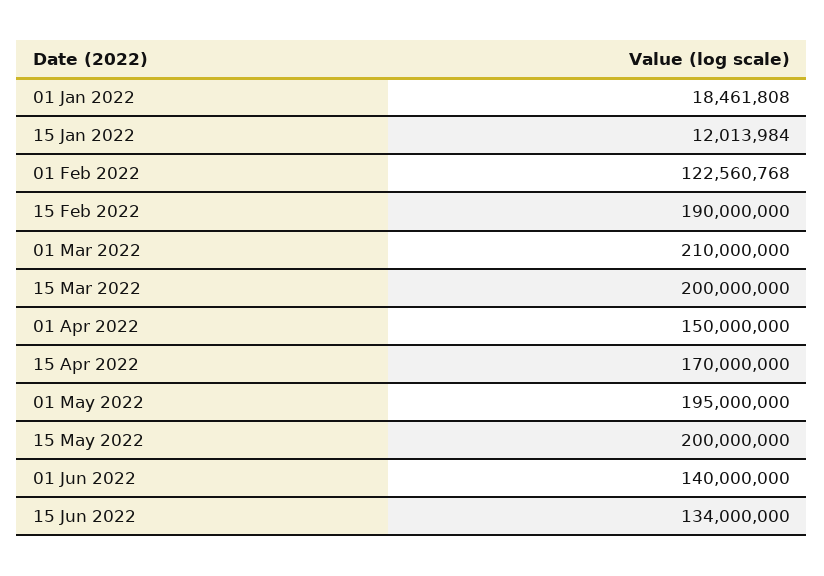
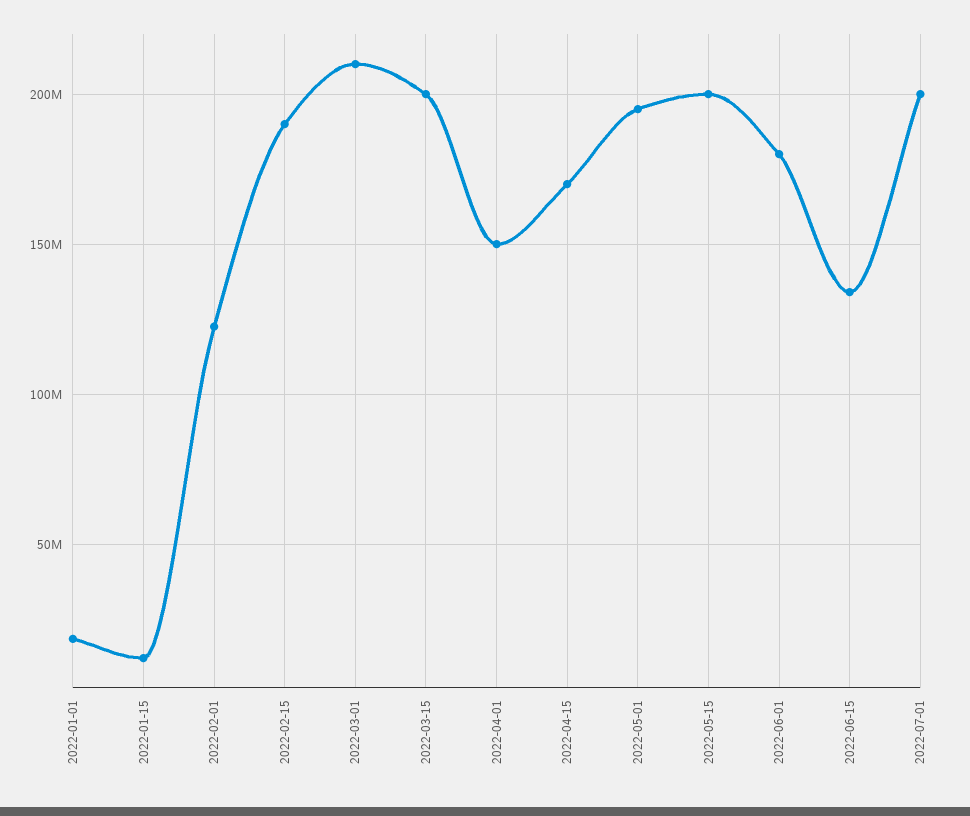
01 Jun 2022: 140000000 -> 180000000
2022-07-01: none -> 200000000

